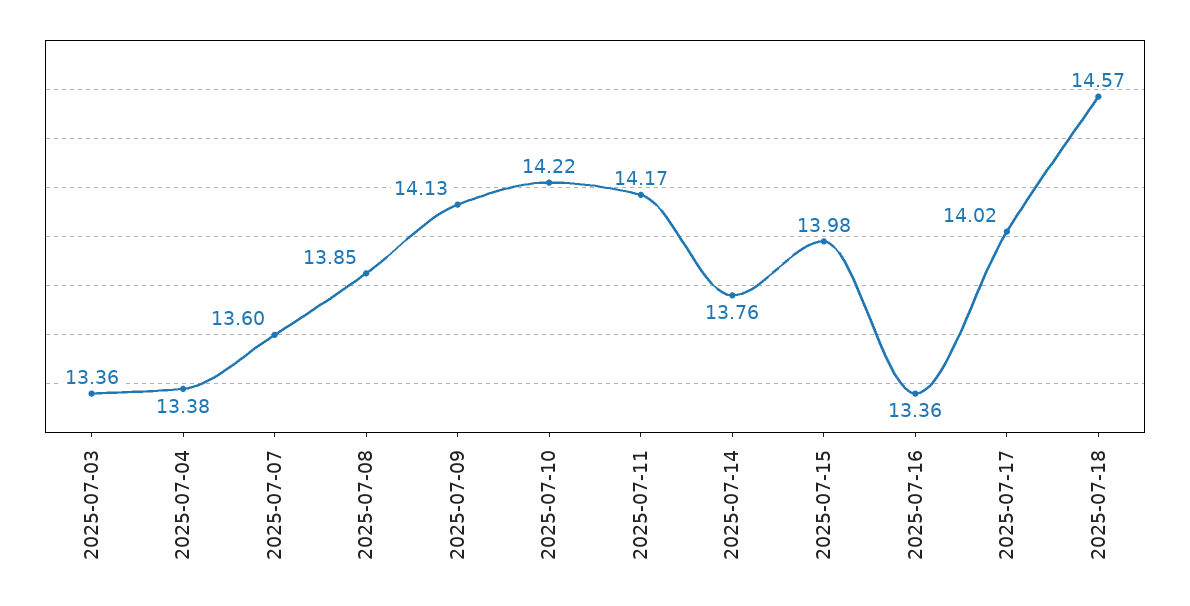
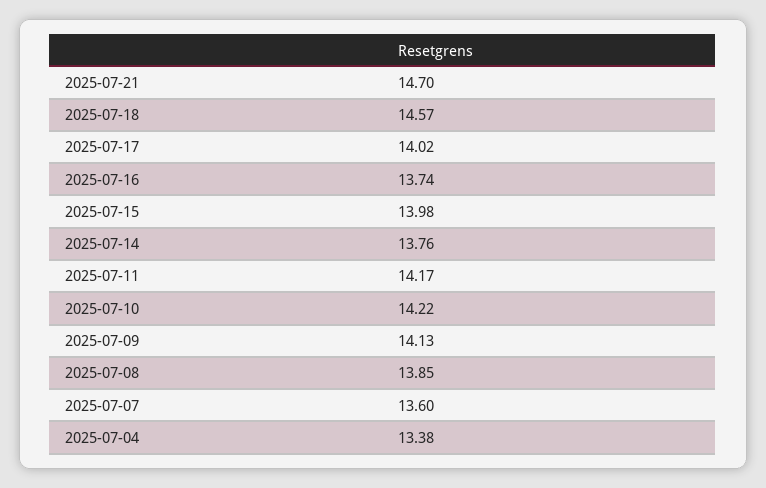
2025-07-03: 13.36 -> none
2025-07-16: 13.36 -> 13.74
2025-07-21: none -> 14.7

